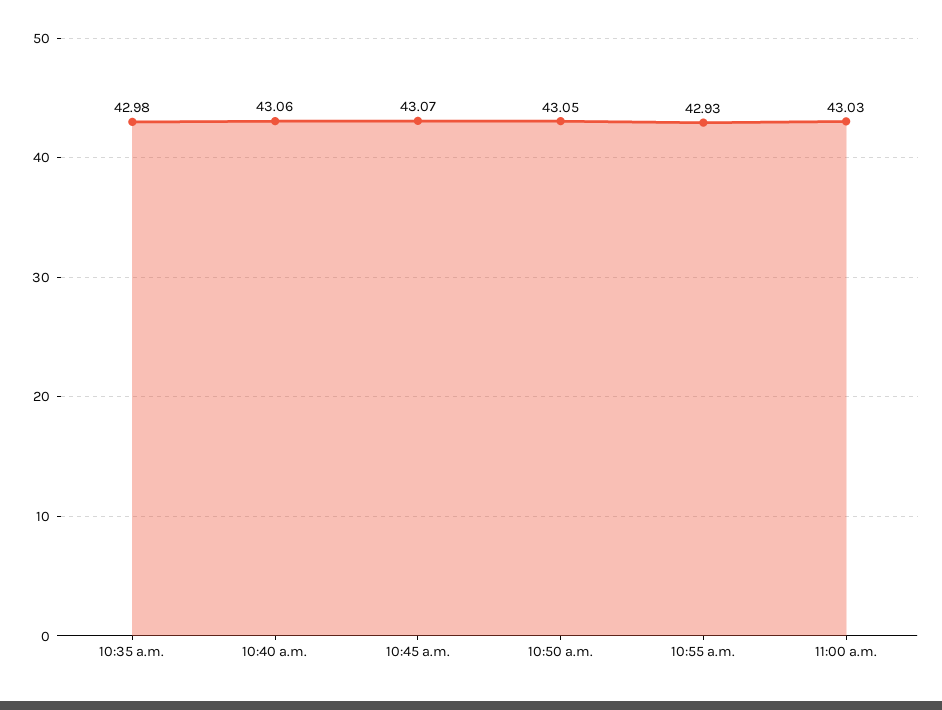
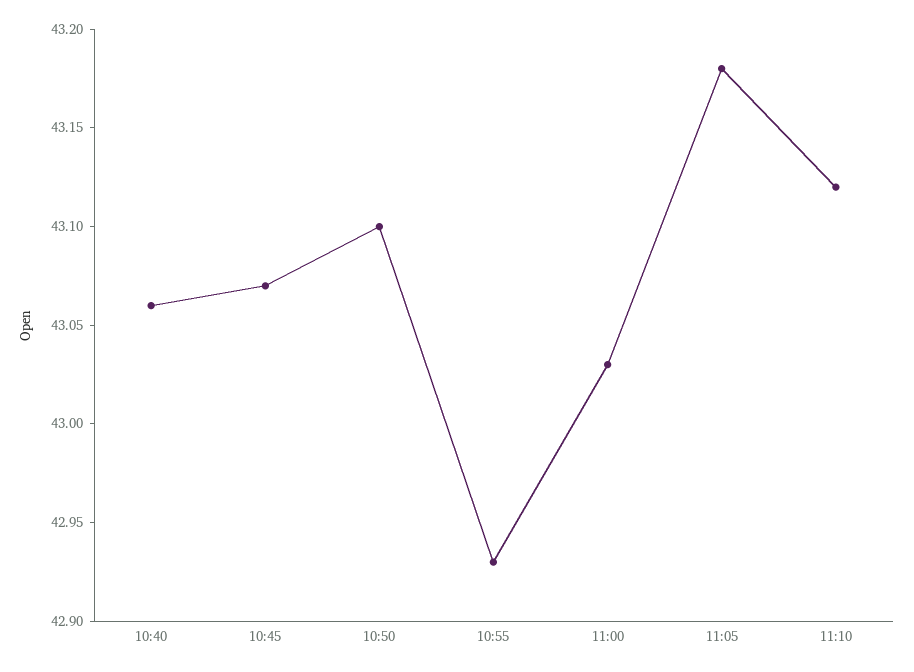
10:35 a.m.: 42.98 -> none
10:50 a.m.: 43.05 -> 43.1
11:05: none -> 43.18
11:10: none -> 43.12

